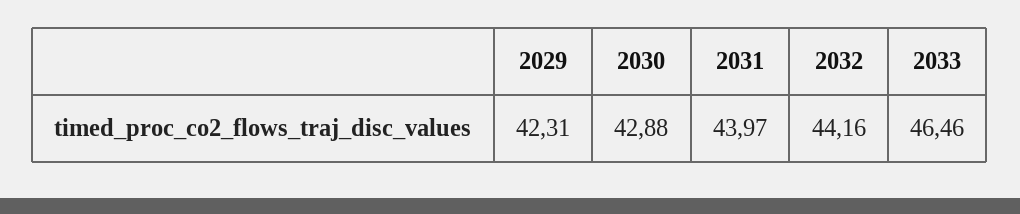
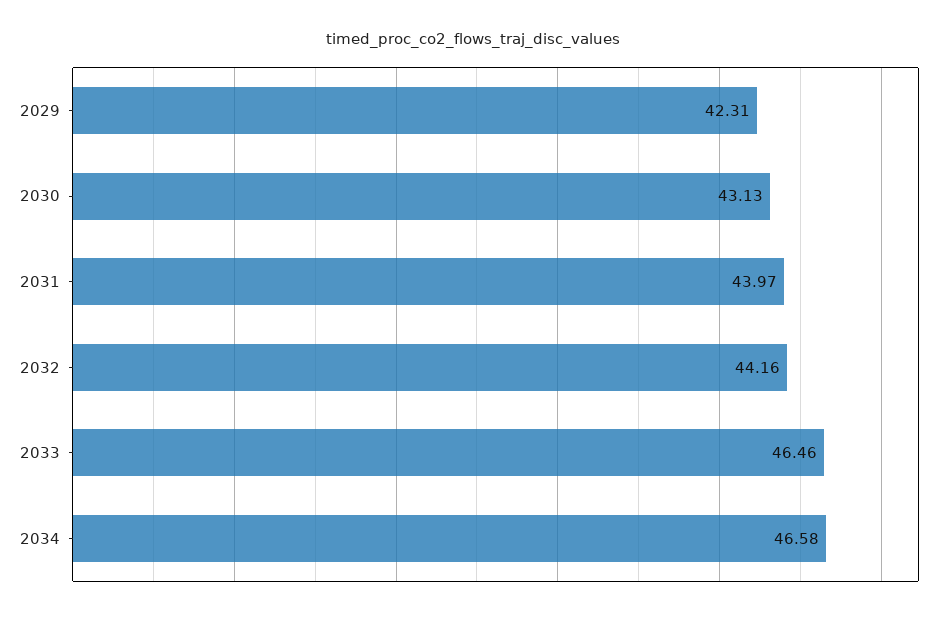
2030: 42.88 -> 43.13
2034: none -> 46.58

